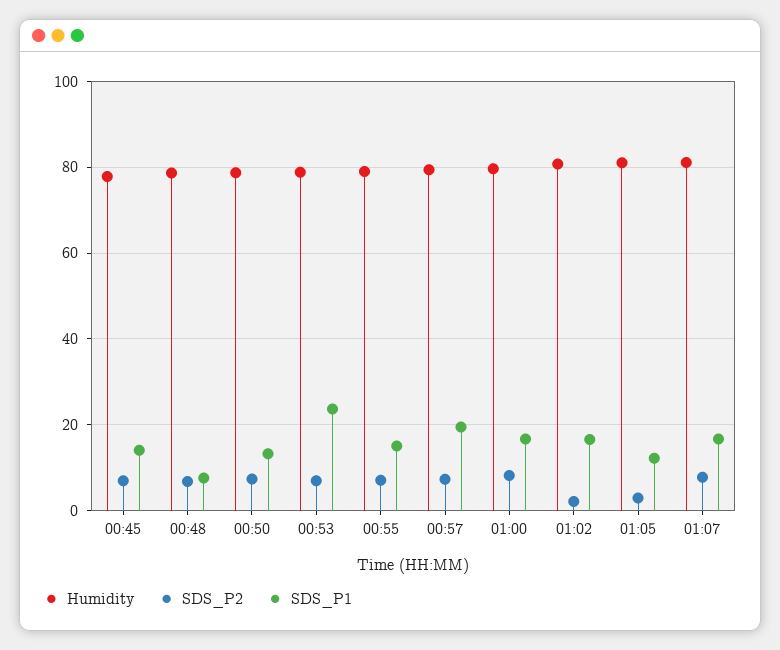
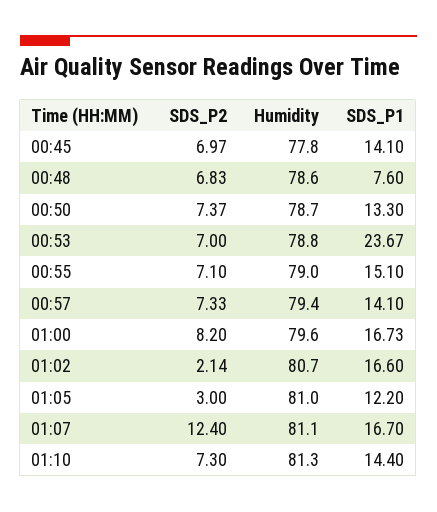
SDS_P1, 00:57: 20 -> 14.1
SDS_P2, 01:07: 8 -> 12.4
SDS_P2, 01:10: none -> 7.3
Humidity, 01:10: none -> 81.3
SDS_P1, 01:10: none -> 14.4

